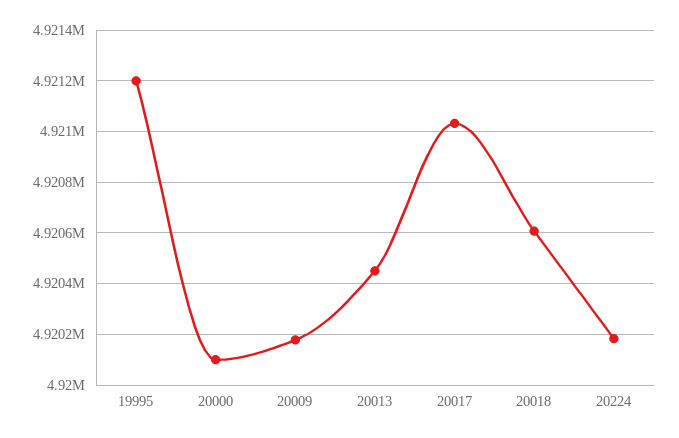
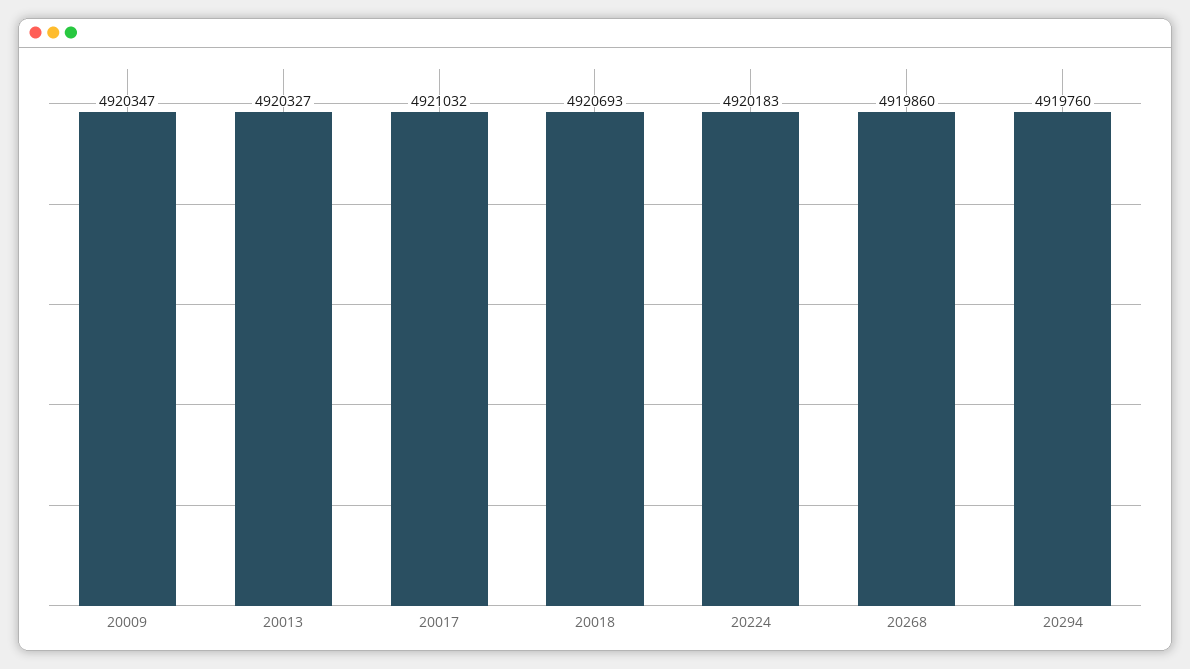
19995: 4921200 -> none
20000: 4920100 -> none
20009: 4920175 -> 4920347
20013: 4920450 -> 4920327
20018: 4920600 -> 4920693
20268: none -> 4919860
20294: none -> 4919760

